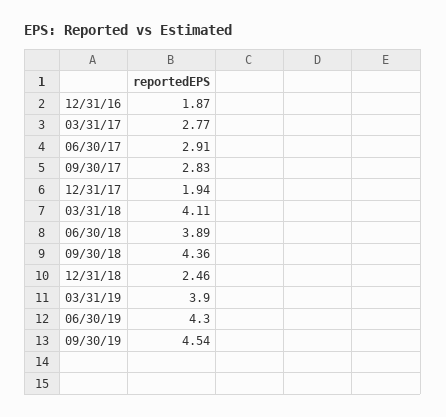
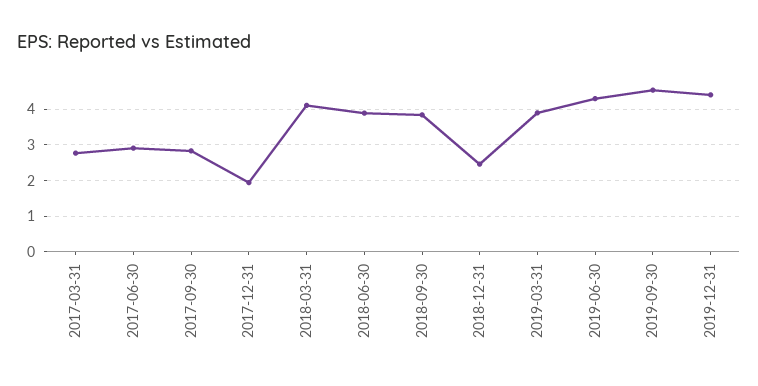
12/31/16: 1.87 -> none
09/30/18: 4.36 -> 3.8
2019-12-31: none -> 4.4

